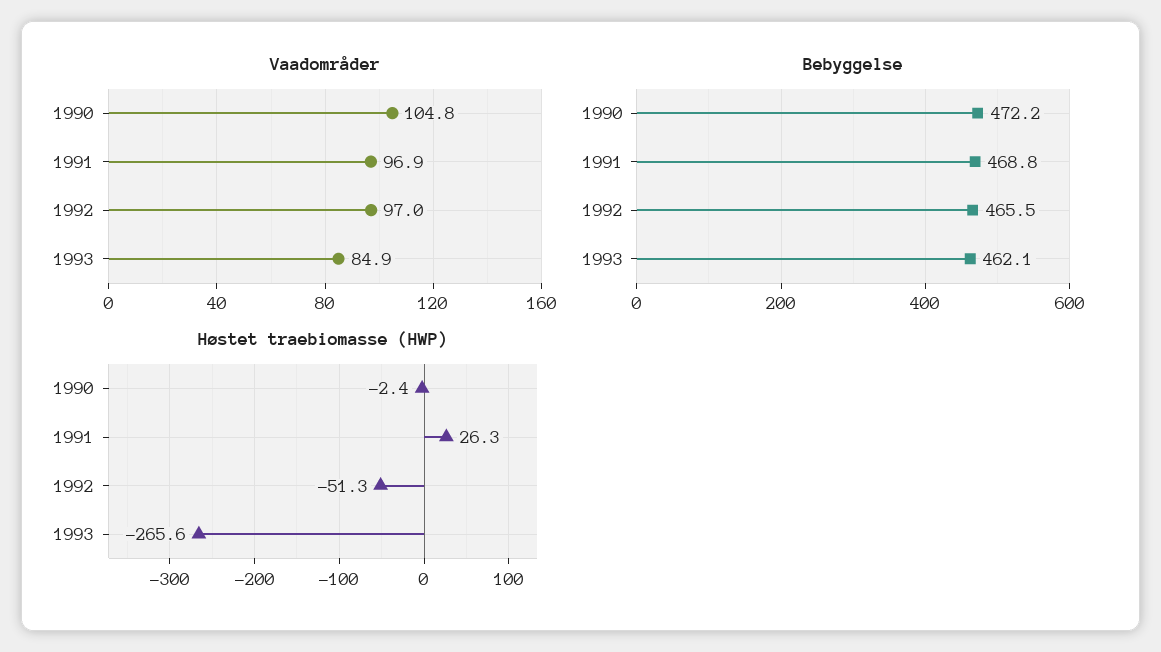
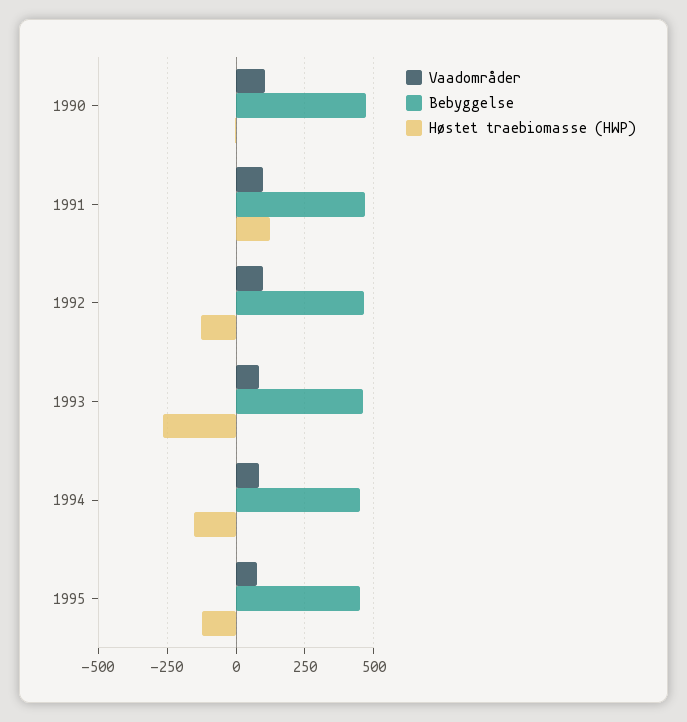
Høstet traebiomasse (HWP), 1991: 26.3 -> 125
Høstet traebiomasse (HWP), 1992: -51.3 -> -125
Vaadområder, 1994: none -> 75
Bebyggelse, 1994: none -> 450
Høstet traebiomasse (HWP), 1994: none -> -150
Vaadområder, 1995: none -> 75
Bebyggelse, 1995: none -> 450
Høstet traebiomasse (HWP), 1995: none -> -125

